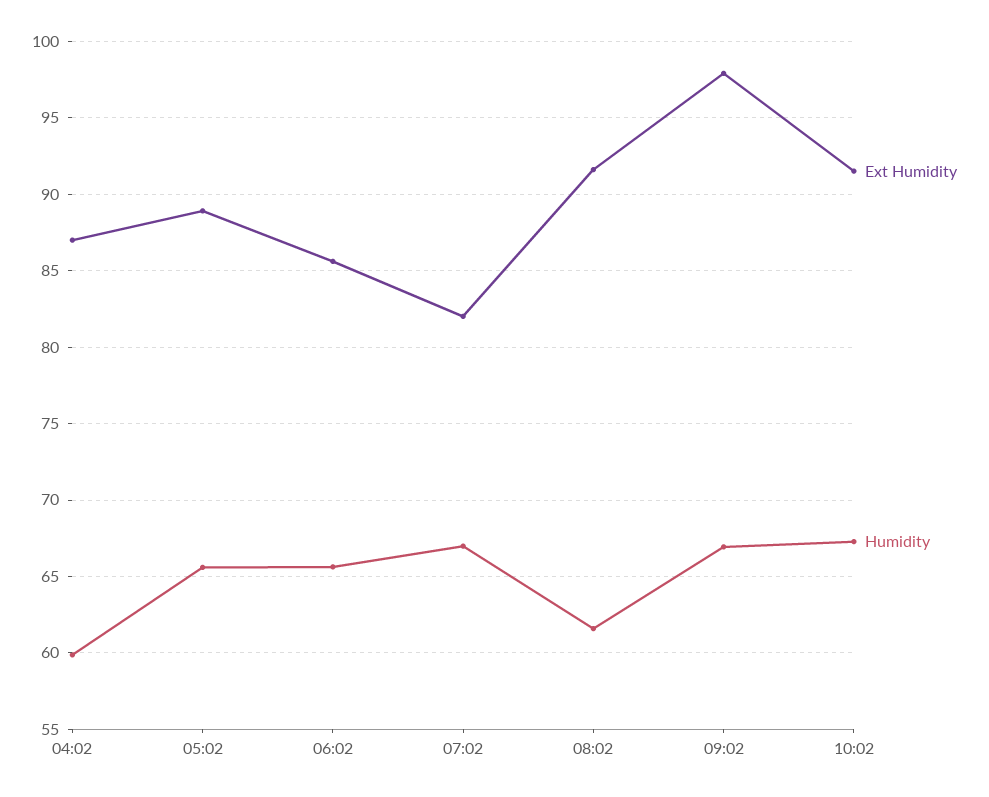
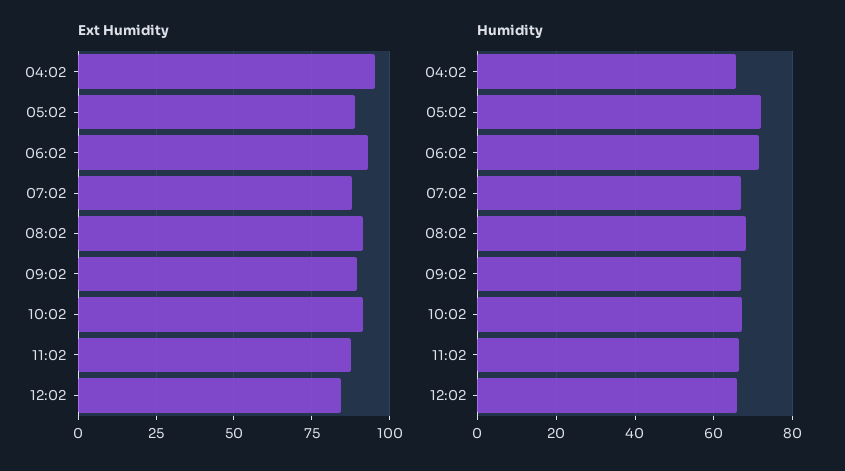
Ext Humidity, 04:02: 87 -> 95
Humidity, 04:02: 60 -> 66
Humidity, 05:02: 65.5 -> 72
Ext Humidity, 06:02: 85.5 -> 92.5
Humidity, 06:02: 65.5 -> 72
Ext Humidity, 07:02: 82 -> 87.5
Humidity, 08:02: 61.5 -> 68
Ext Humidity, 09:02: 98 -> 90
Ext Humidity, 11:02: none -> 87.5
Ext Humidity, 12:02: none -> 85
Humidity, 11:02: none -> 66
Humidity, 12:02: none -> 66

